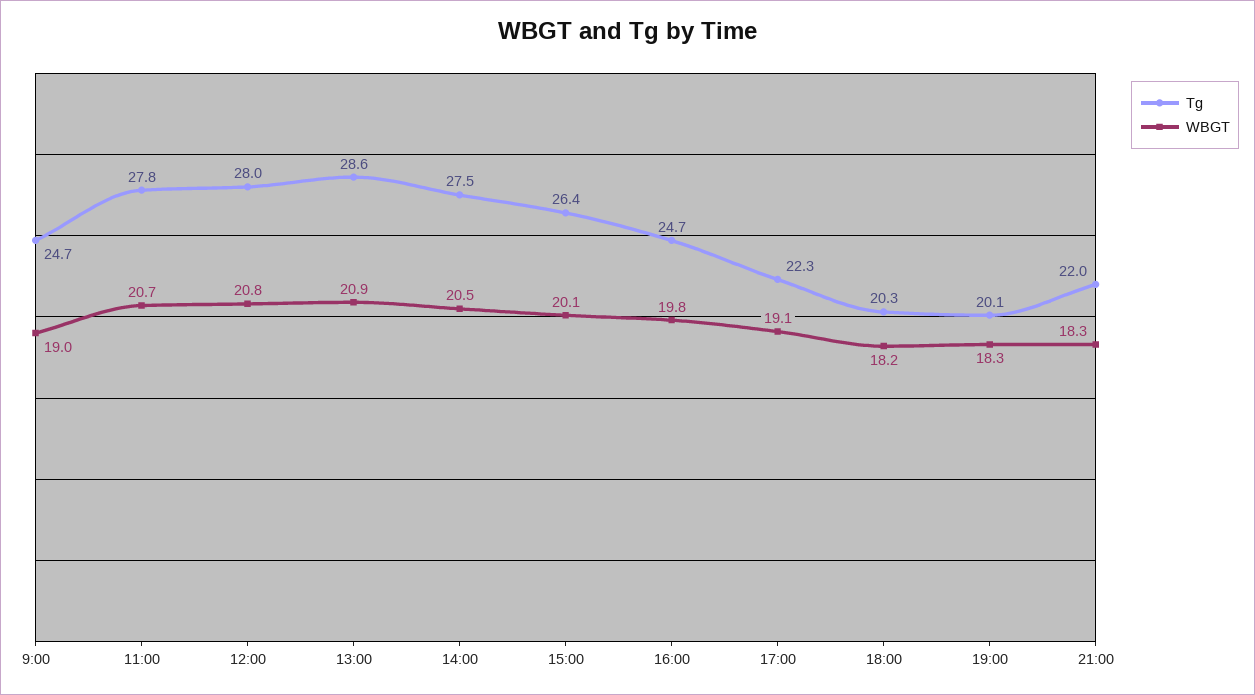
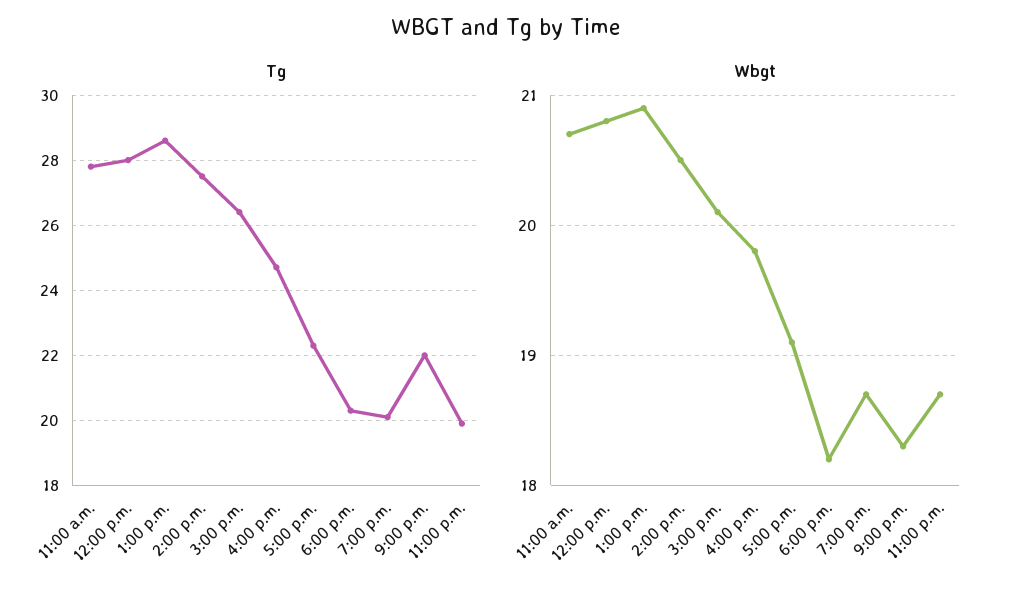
Tg, 9:00: 24.7 -> none
WBGT, 9:00: 19 -> none
WBGT, 19:00: 18.3 -> 18.7
Tg, 11:00 p.m.: none -> 20
WBGT, 11:00 p.m.: none -> 18.7

